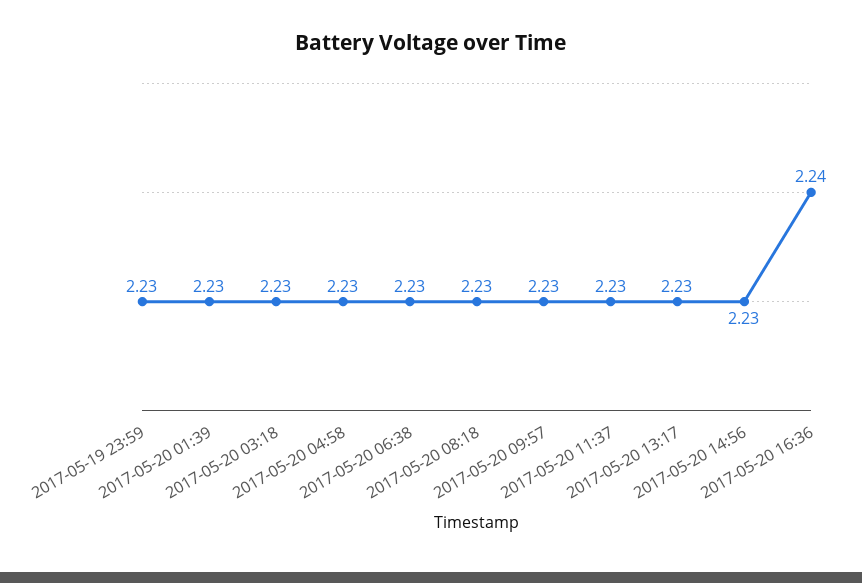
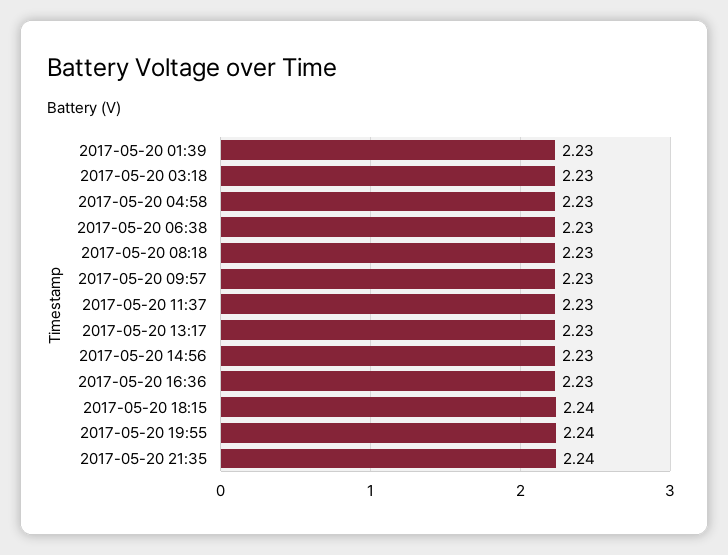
2017-05-19 23:59: 2.23 -> none
2017-05-20 16:36: 2.24 -> 2.23
2017-05-20 18:15: none -> 2.24
2017-05-20 19:55: none -> 2.24
2017-05-20 21:35: none -> 2.24

